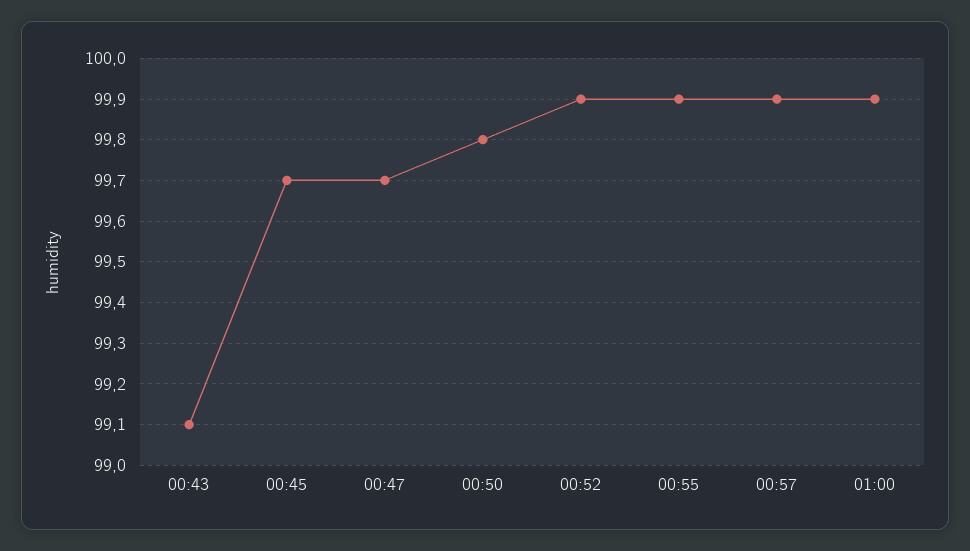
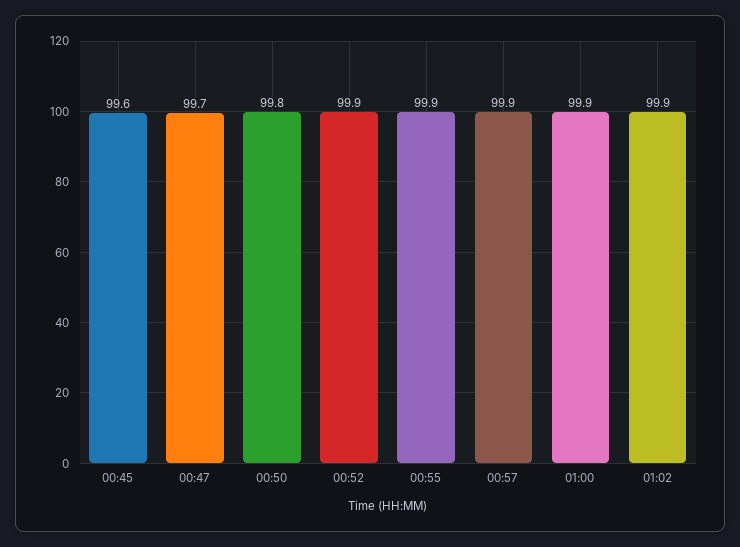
00:43: 99.1 -> none
00:45: 99.7 -> 99.6
01:02: none -> 99.9

